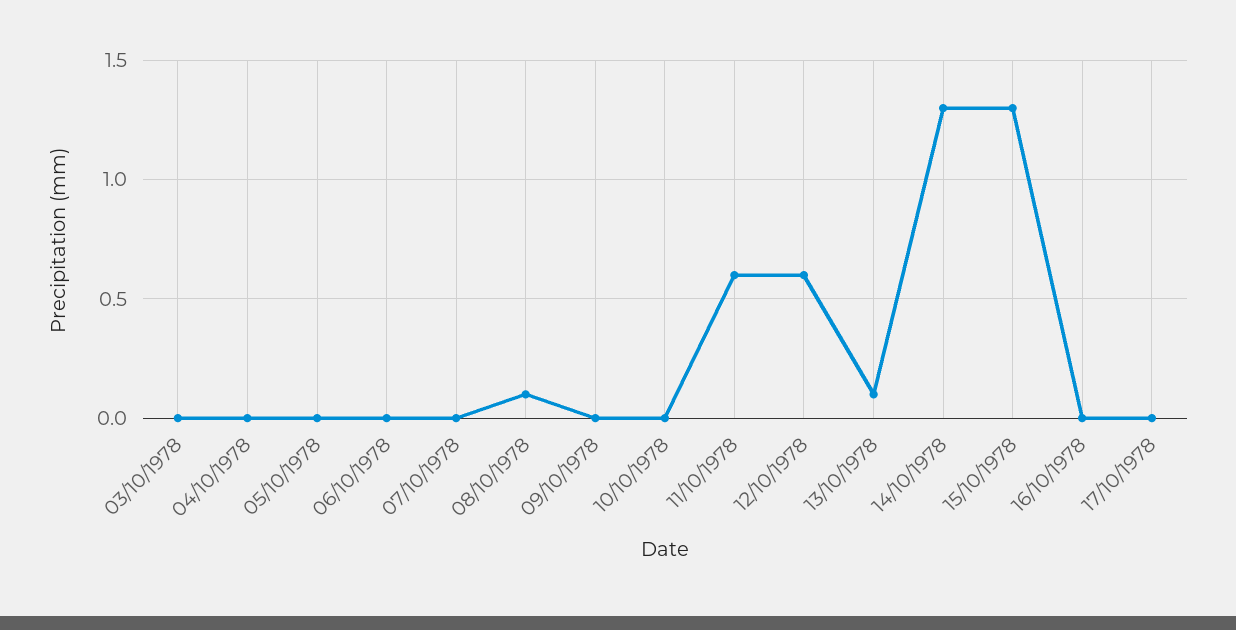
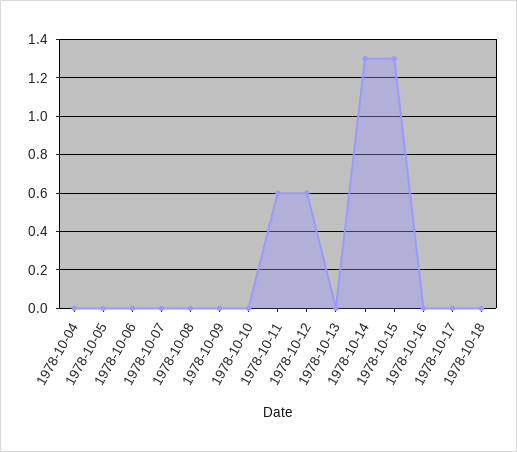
03/10/1978: 0 -> none
08/10/1978: 0.1 -> 0
13/10/1978: 0.1 -> 0
1978-10-18: none -> 0

